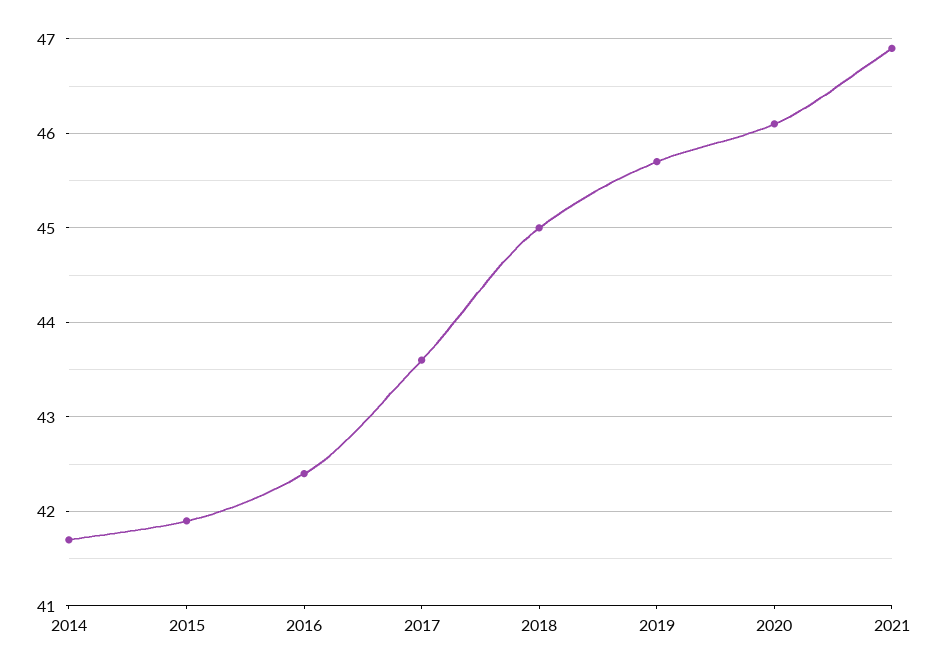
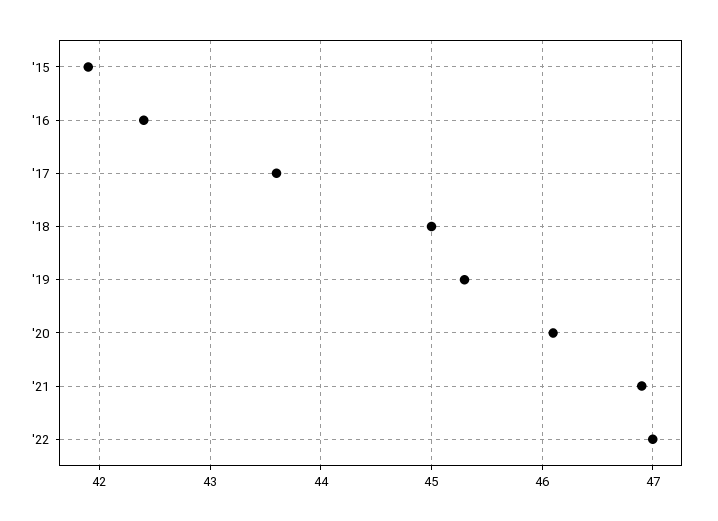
2014: 41.7 -> none
2019: 45.7 -> 45.3
'22: none -> 47

